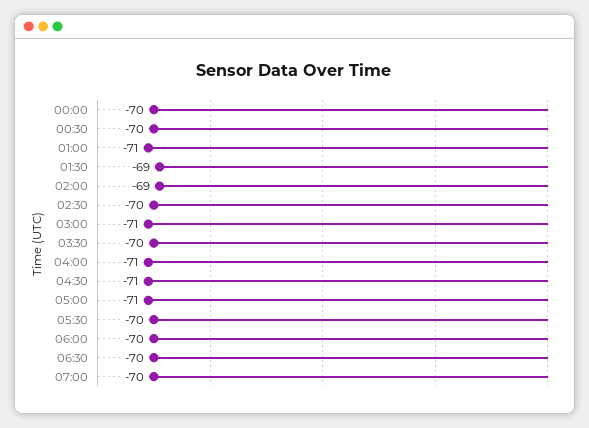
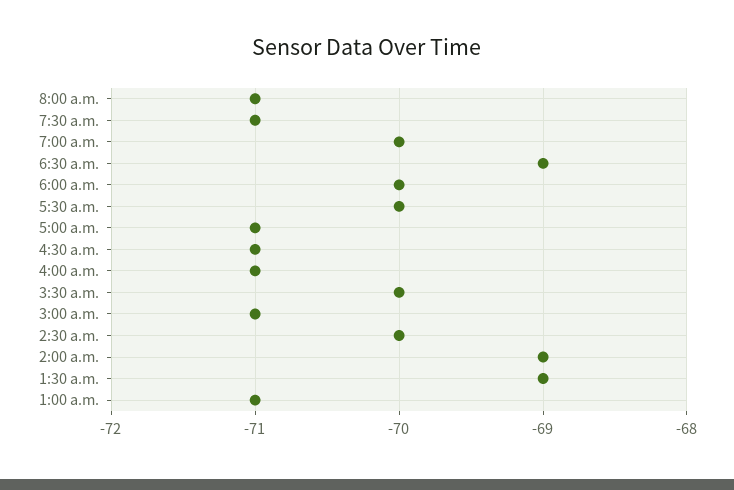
00:00: -70 -> none
00:30: -70 -> none
06:30: -70 -> -69
8:00 a.m.: none -> -71
7:30 a.m.: none -> -71

